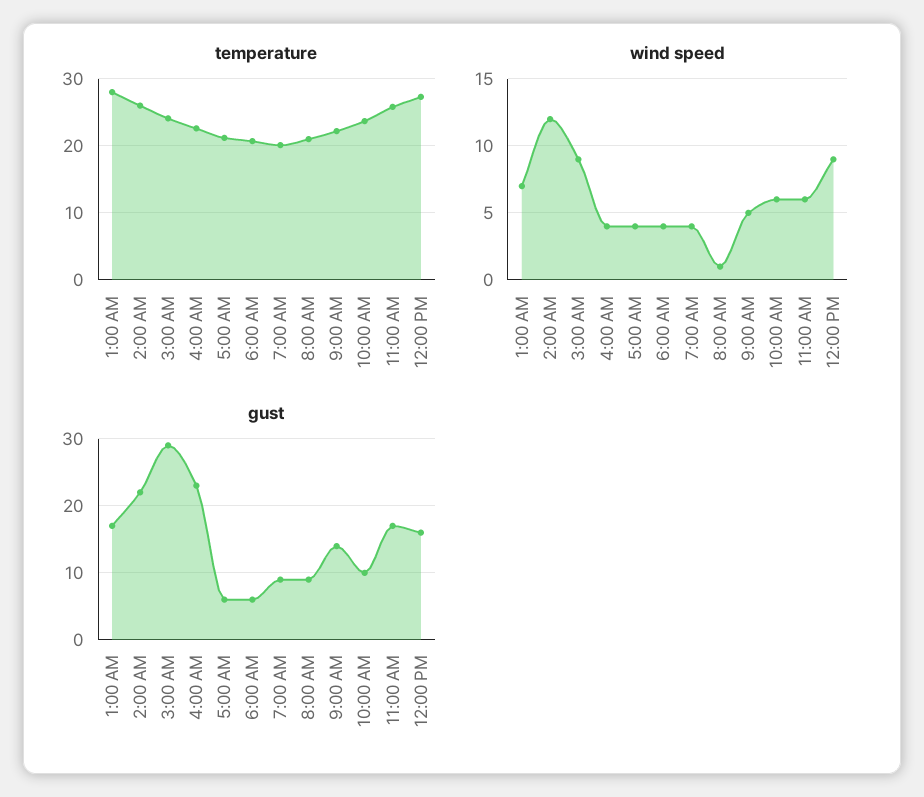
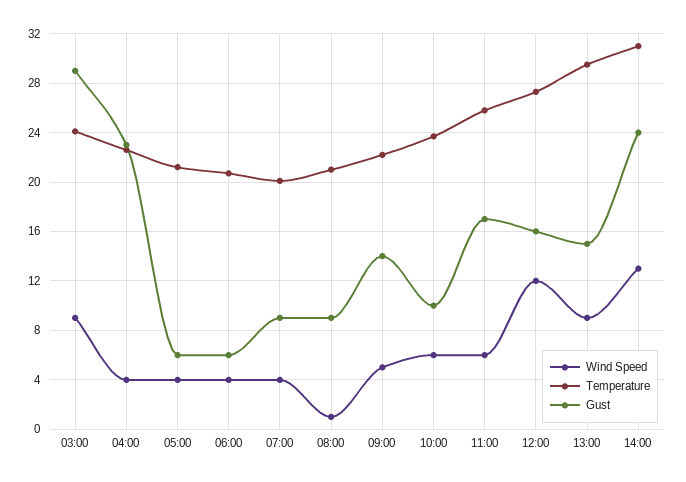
temperature, 1:00 AM: 28 -> none
temperature, 2:00 AM: 26 -> none
wind speed, 1:00 AM: 7 -> none
wind speed, 2:00 AM: 12 -> none
wind speed, 12:00 PM: 9 -> 12
gust, 1:00 AM: 17 -> none
gust, 2:00 AM: 22 -> none
wind speed, 13:00: none -> 9
temperature, 13:00: none -> 29.5
gust, 13:00: none -> 15
wind speed, 14:00: none -> 13
temperature, 14:00: none -> 31
gust, 14:00: none -> 24

